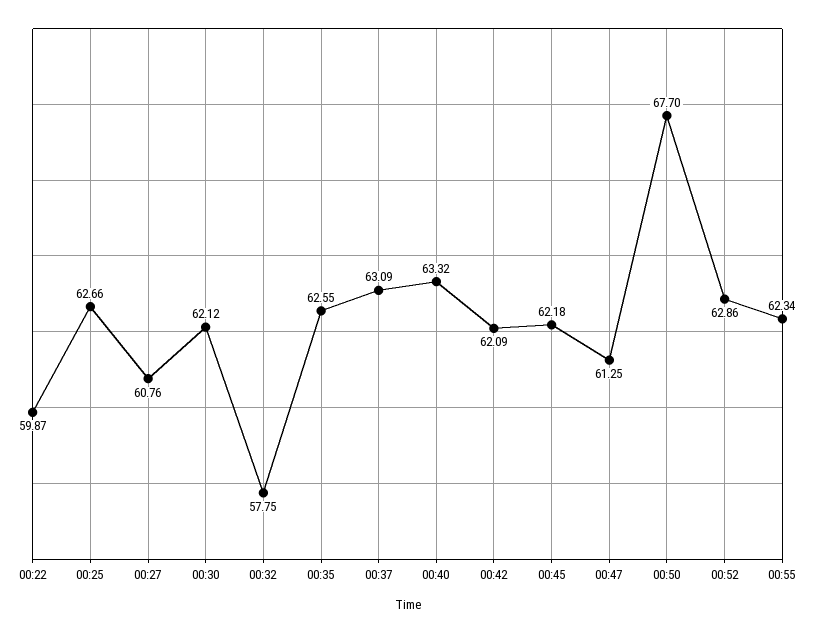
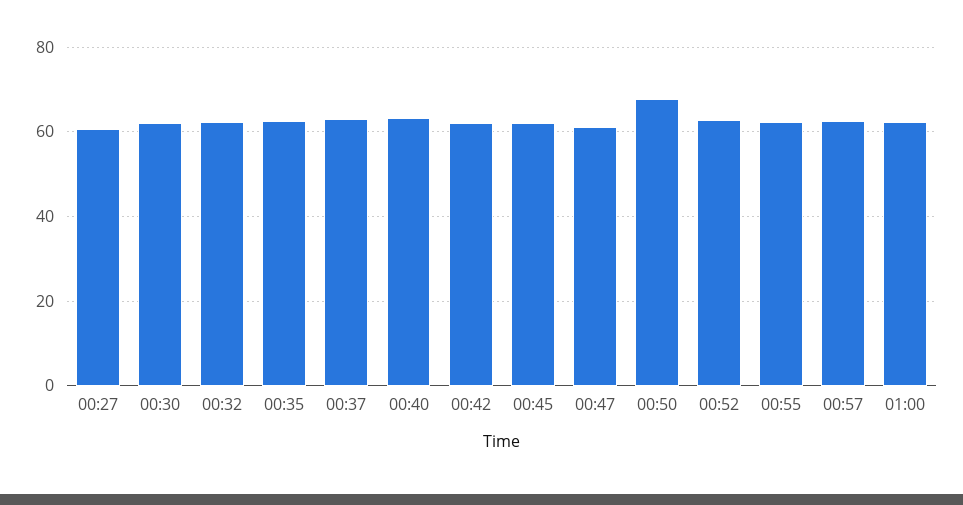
00:22: 59.87 -> none
00:25: 62.66 -> none
00:32: 57.75 -> 62
00:57: none -> 62
01:00: none -> 62

